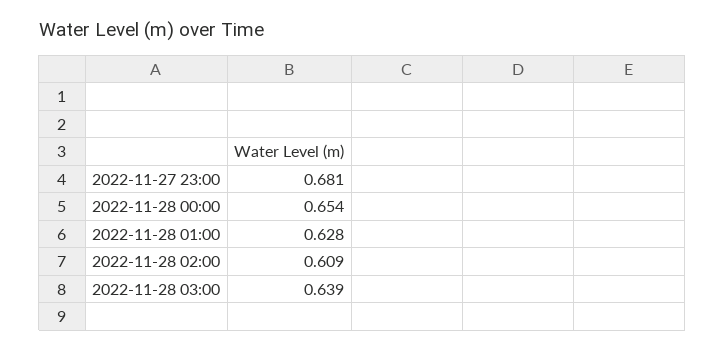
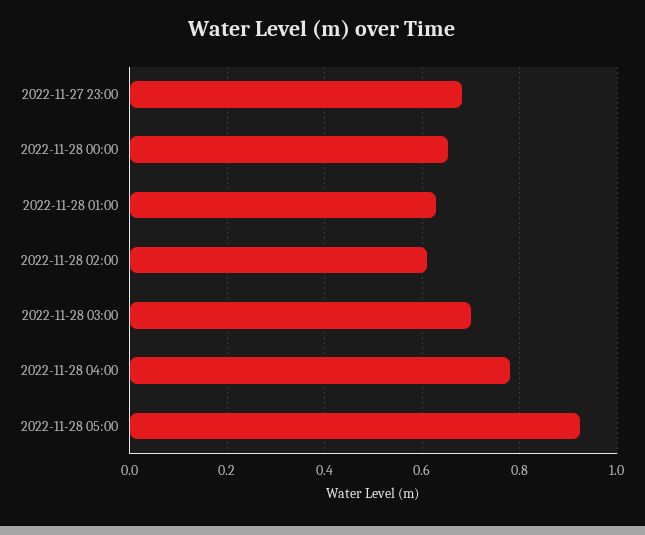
2022-11-28 03:00: 0.639 -> 0.7
2022-11-28 04:00: none -> 0.78
2022-11-28 05:00: none -> 0.92

